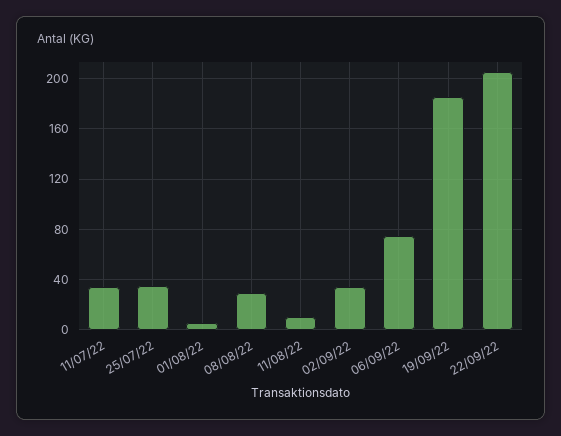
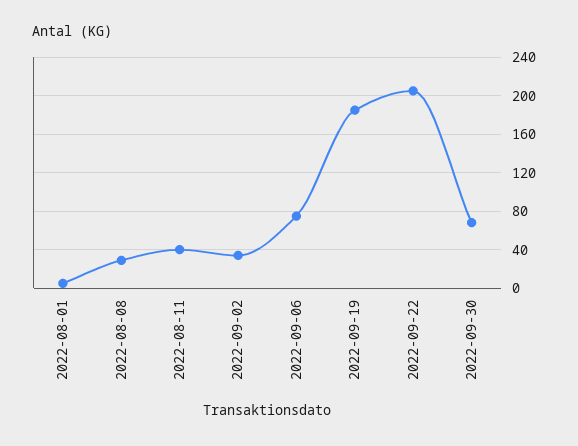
11/07/22: 35 -> none
25/07/22: 35 -> none
11/08/22: 10 -> 40
2022-09-30: none -> 70

